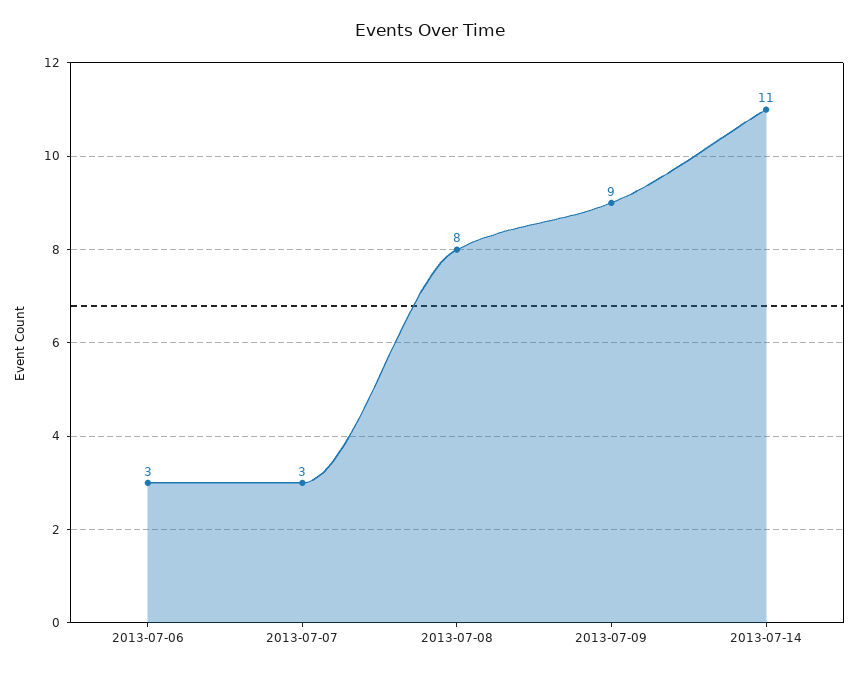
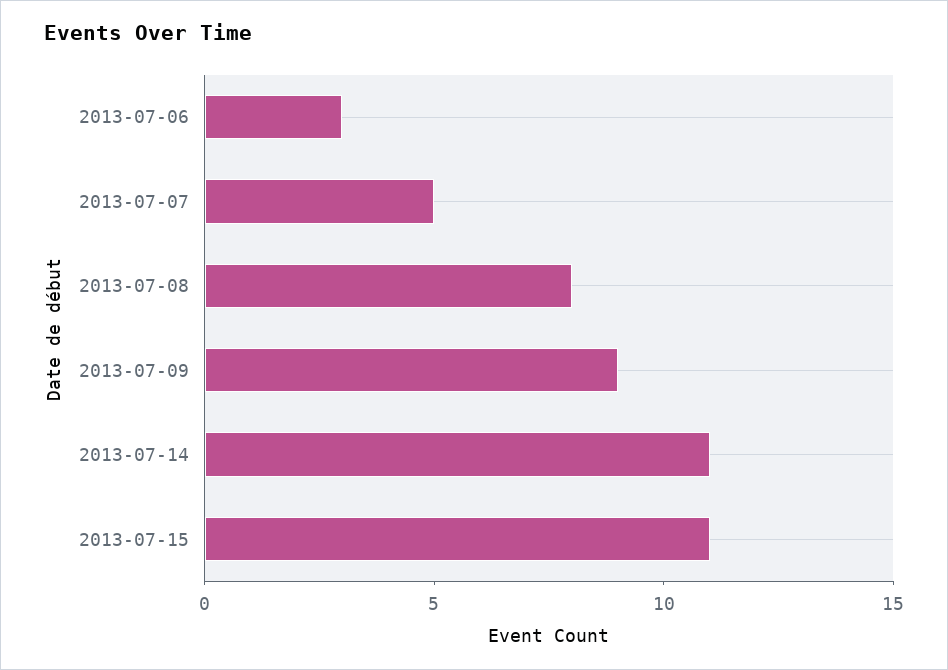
2013-07-07: 3 -> 5
2013-07-15: none -> 11

